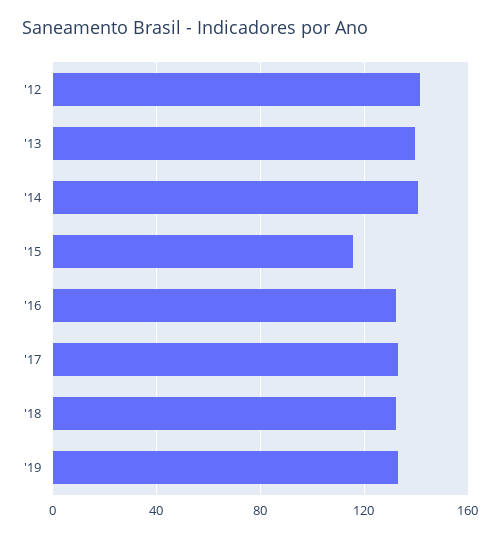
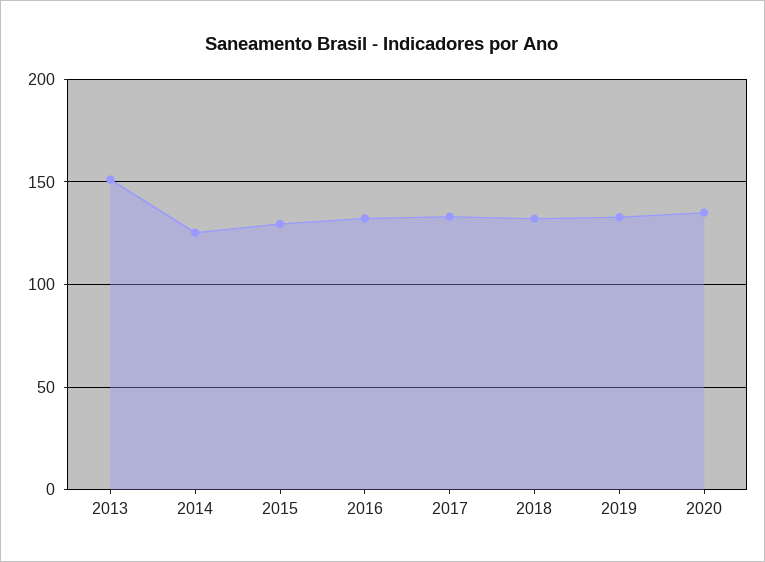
'12: 140 -> none
'13: 140 -> 150
'14: 140 -> 125
'15: 115 -> 130
2020: none -> 135

